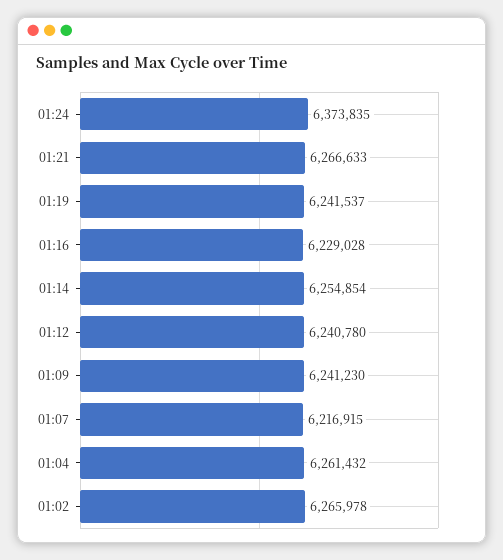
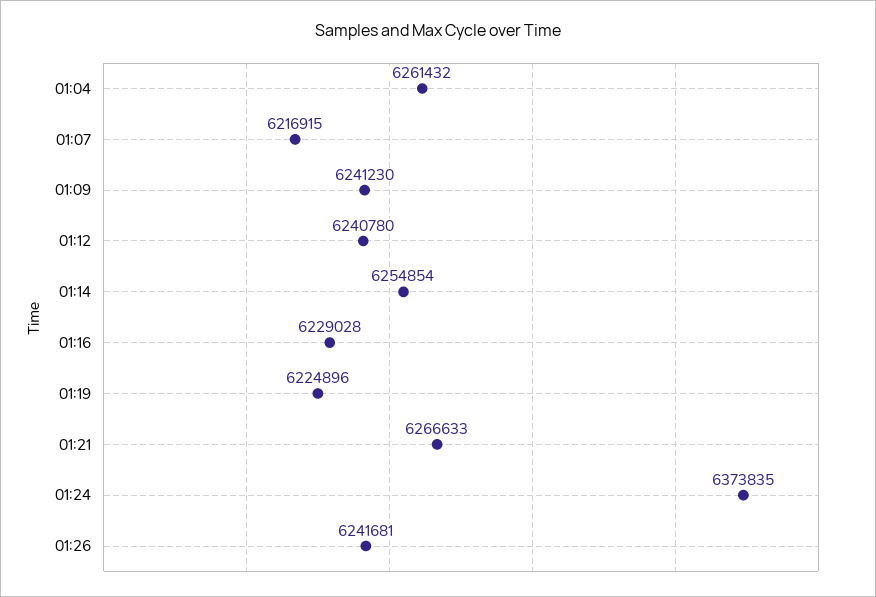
01:19: 6241537 -> 6224896
01:02: 6265978 -> none
01:26: none -> 6241681

